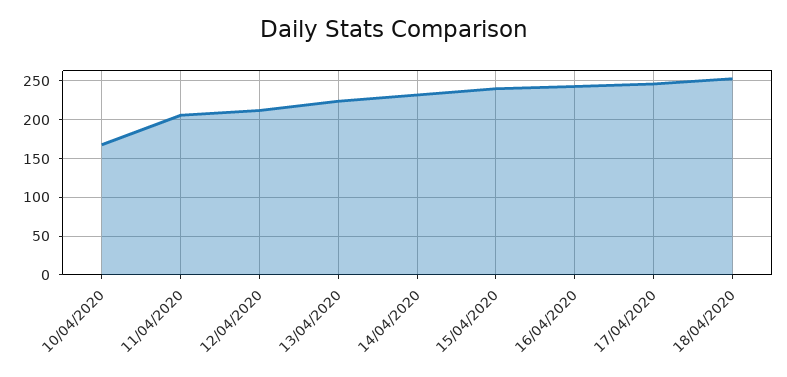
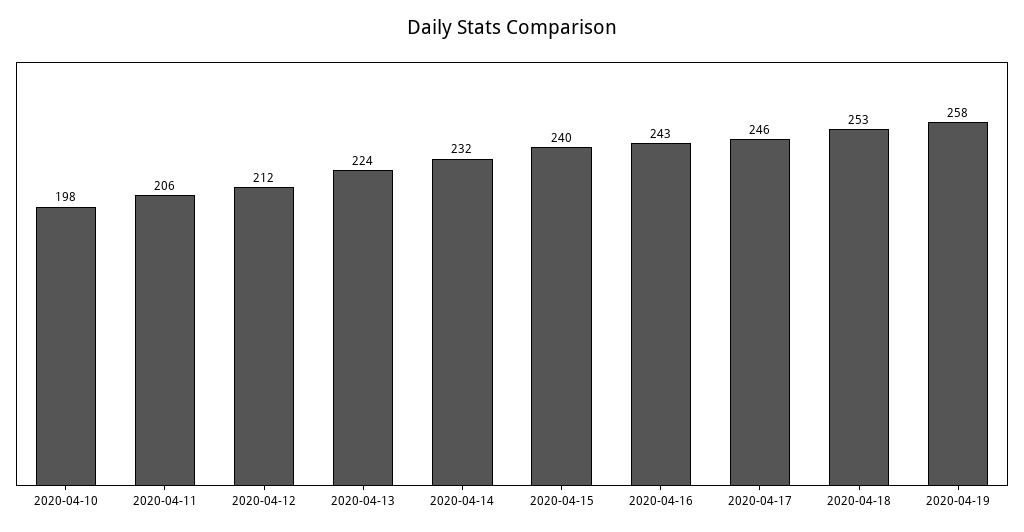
10/04/2020: 170 -> 198
2020-04-19: none -> 258

